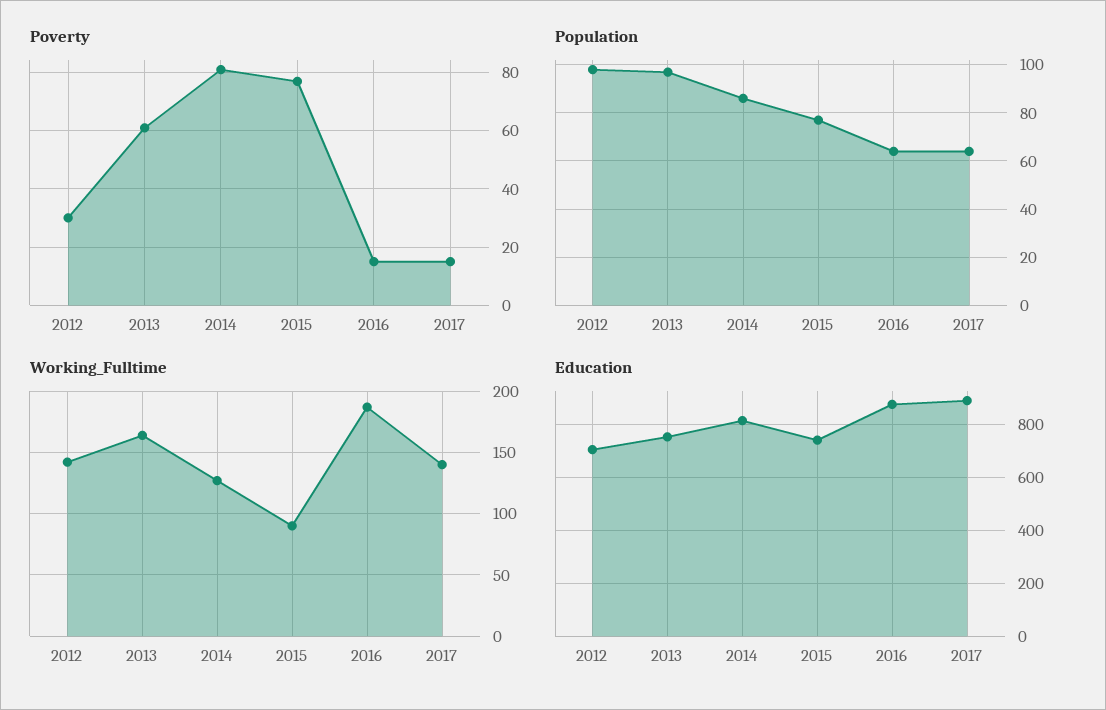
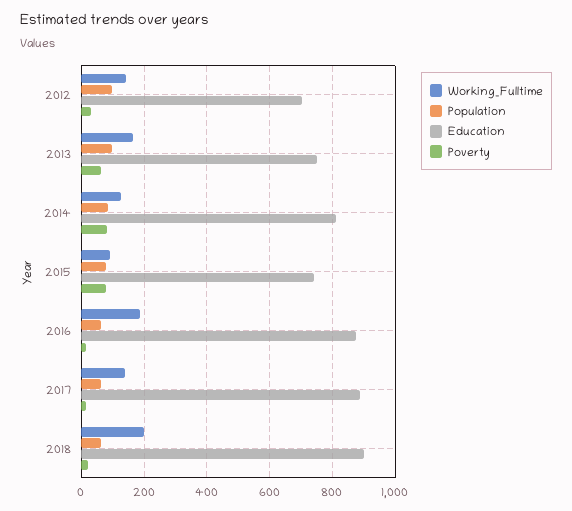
Working_Fulltime, 2018: none -> 200
Population, 2018: none -> 60
Education, 2018: none -> 900
Poverty, 2018: none -> 20

